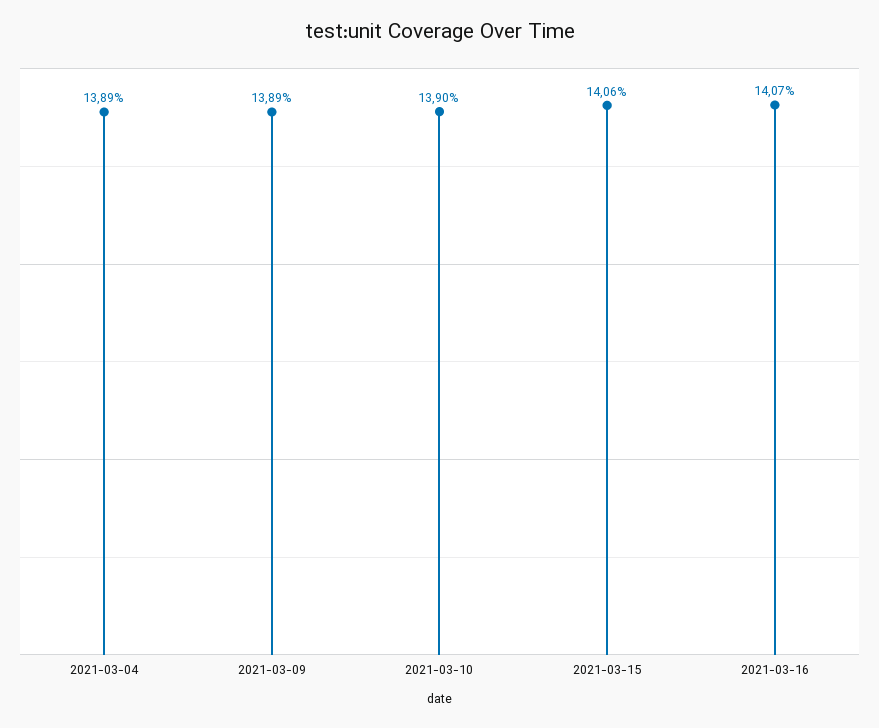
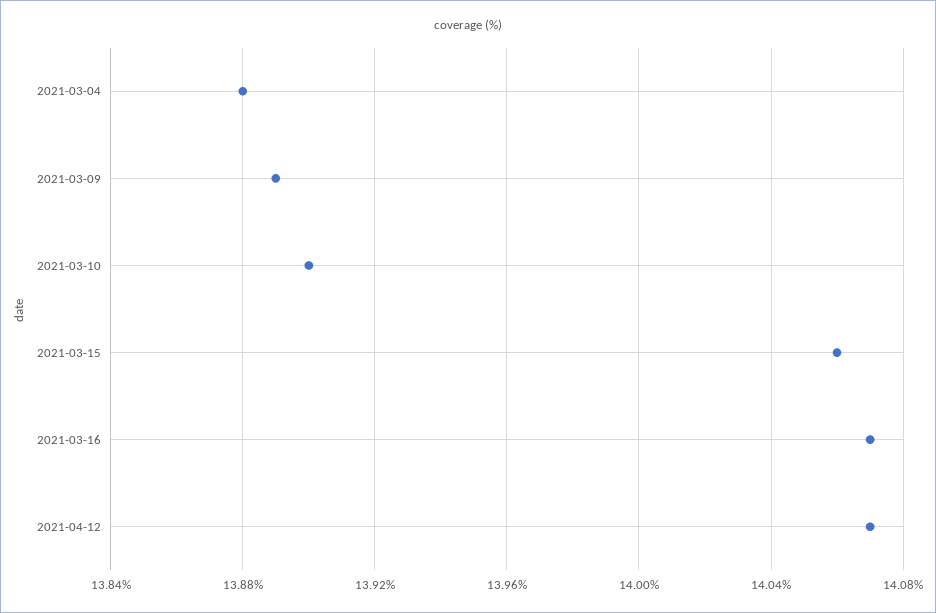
2021-03-04: 13.89 -> 13.88
2021-04-12: none -> 14.07

